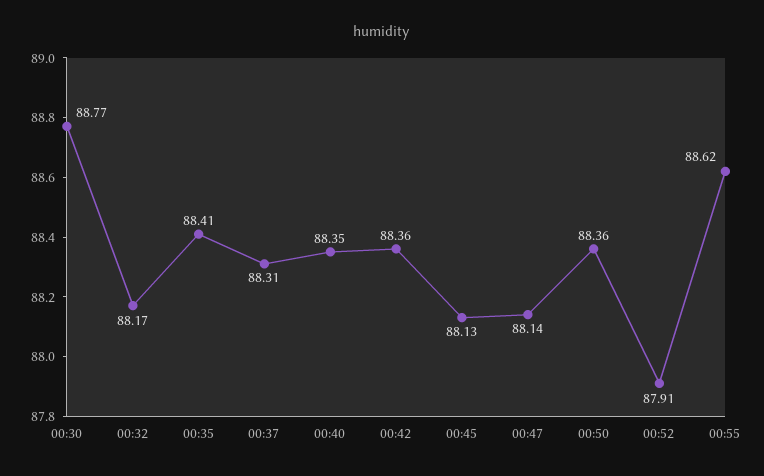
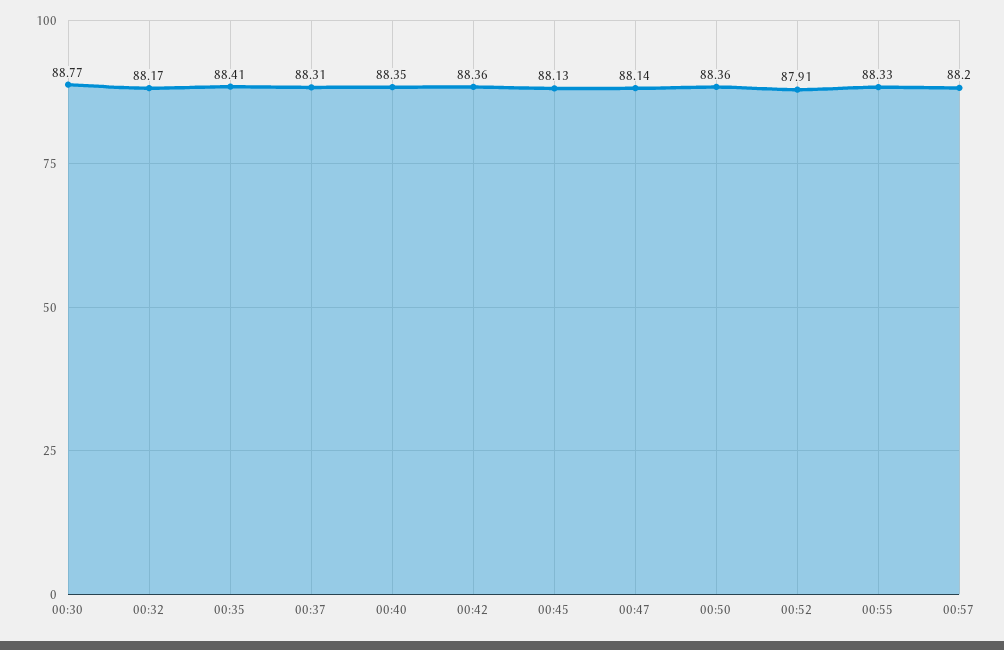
00:55: 88.62 -> 88.33
00:57: none -> 88.2

